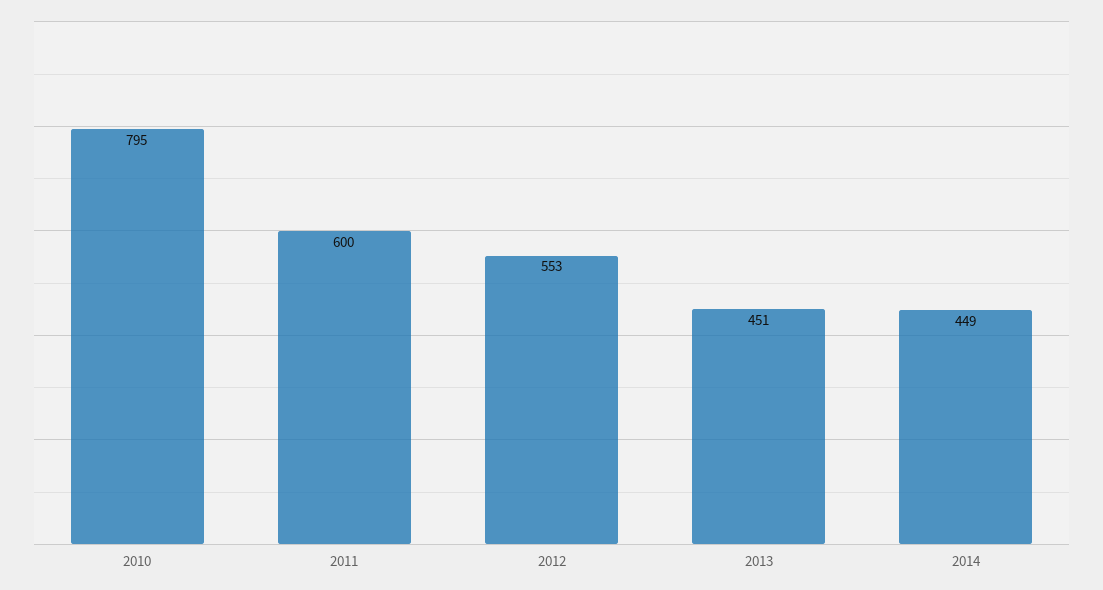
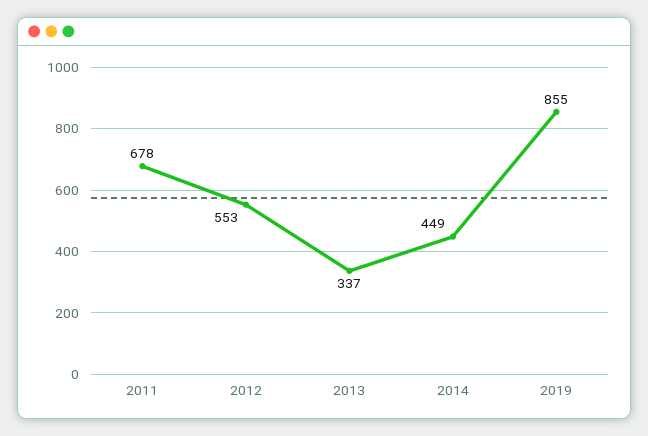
2010: 795 -> none
2011: 600 -> 678
2013: 451 -> 337
2019: none -> 855

